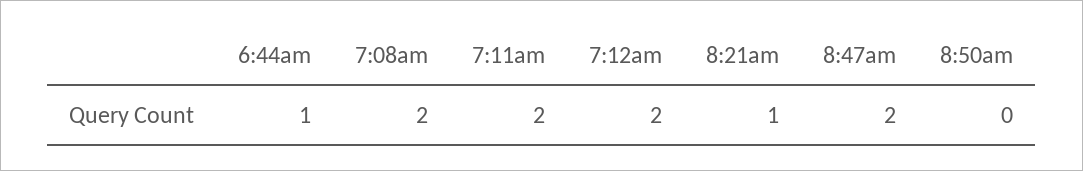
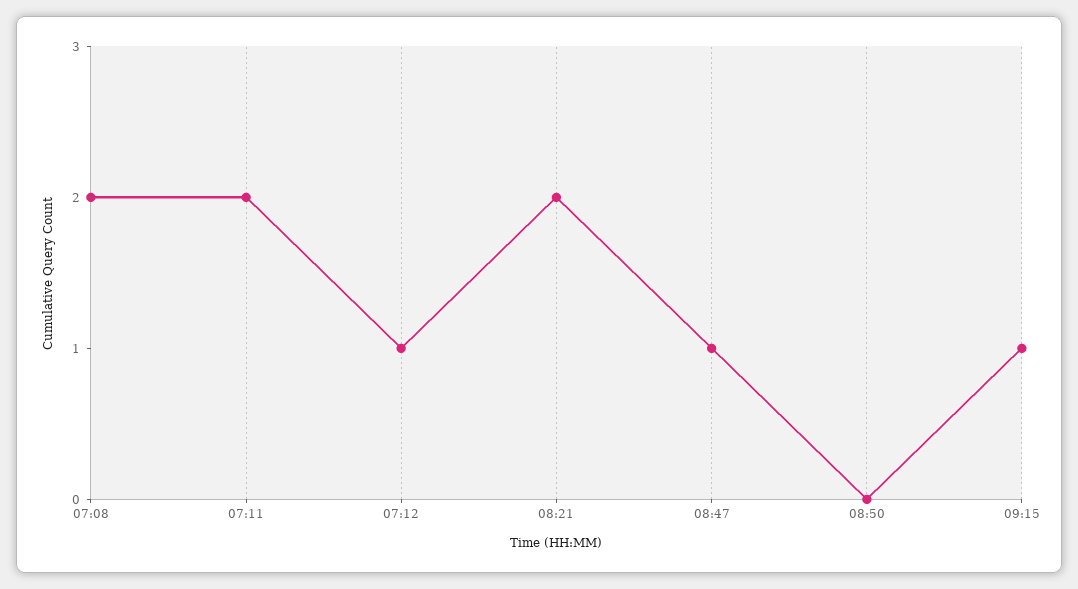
6:44am: 1 -> none
7:12am: 2 -> 1
8:21am: 1 -> 2
8:47am: 2 -> 1
09:15: none -> 1

